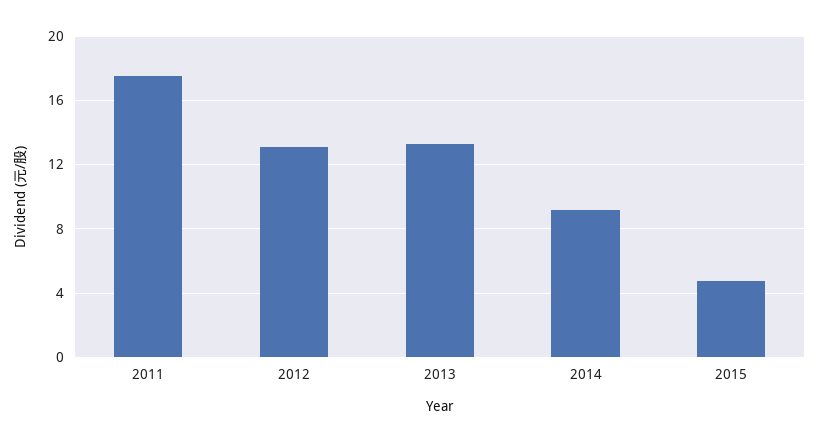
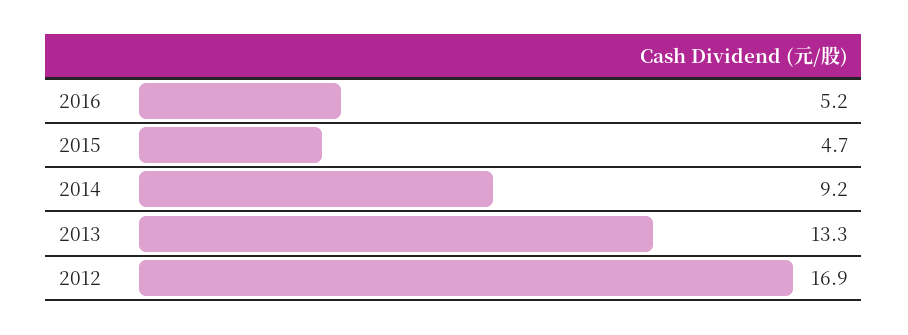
2011: 17.5 -> none
2012: 13 -> 16.9
2016: none -> 5.2

